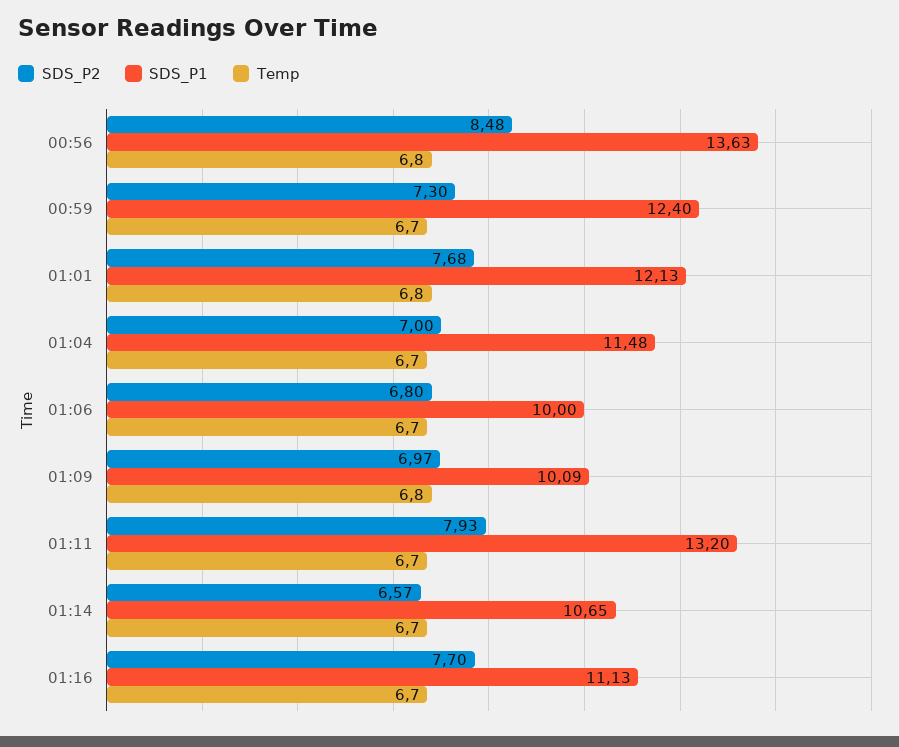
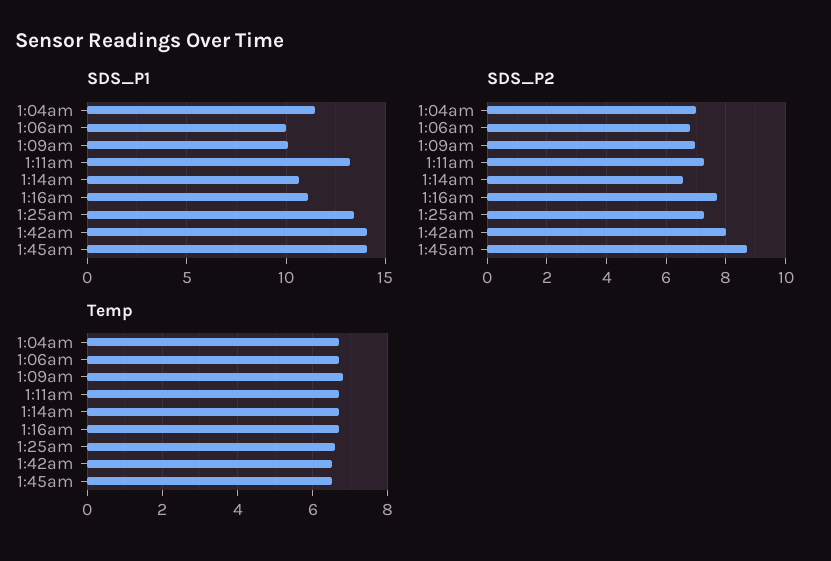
SDS_P2, 00:56: 8.48 -> none
SDS_P1, 00:56: 13.63 -> none
Temp, 00:56: 6.8 -> none
SDS_P2, 00:59: 7.3 -> none
SDS_P1, 00:59: 12.4 -> none
Temp, 00:59: 6.7 -> none
SDS_P2, 01:01: 7.68 -> none
SDS_P1, 01:01: 12.13 -> none
Temp, 01:01: 6.8 -> none
SDS_P2, 01:11: 7.93 -> 7.25
SDS_P1, 1:25am: none -> 13.5
SDS_P1, 1:42am: none -> 14
SDS_P1, 1:45am: none -> 14
SDS_P2, 1:25am: none -> 7.25
SDS_P2, 1:42am: none -> 8
SDS_P2, 1:45am: none -> 8.75
Temp, 1:25am: none -> 6.5
Temp, 1:42am: none -> 6.5
Temp, 1:45am: none -> 6.5

